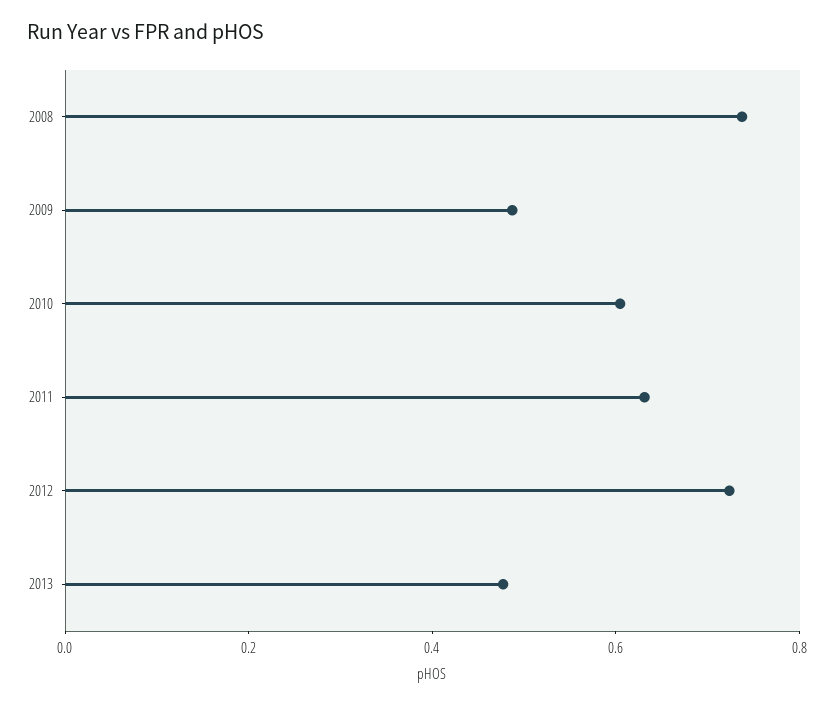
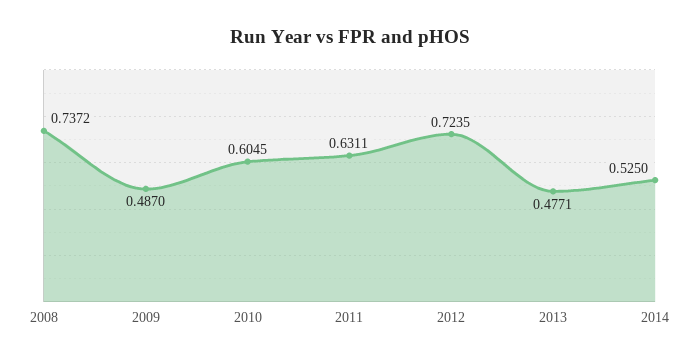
2014: none -> 0.525

